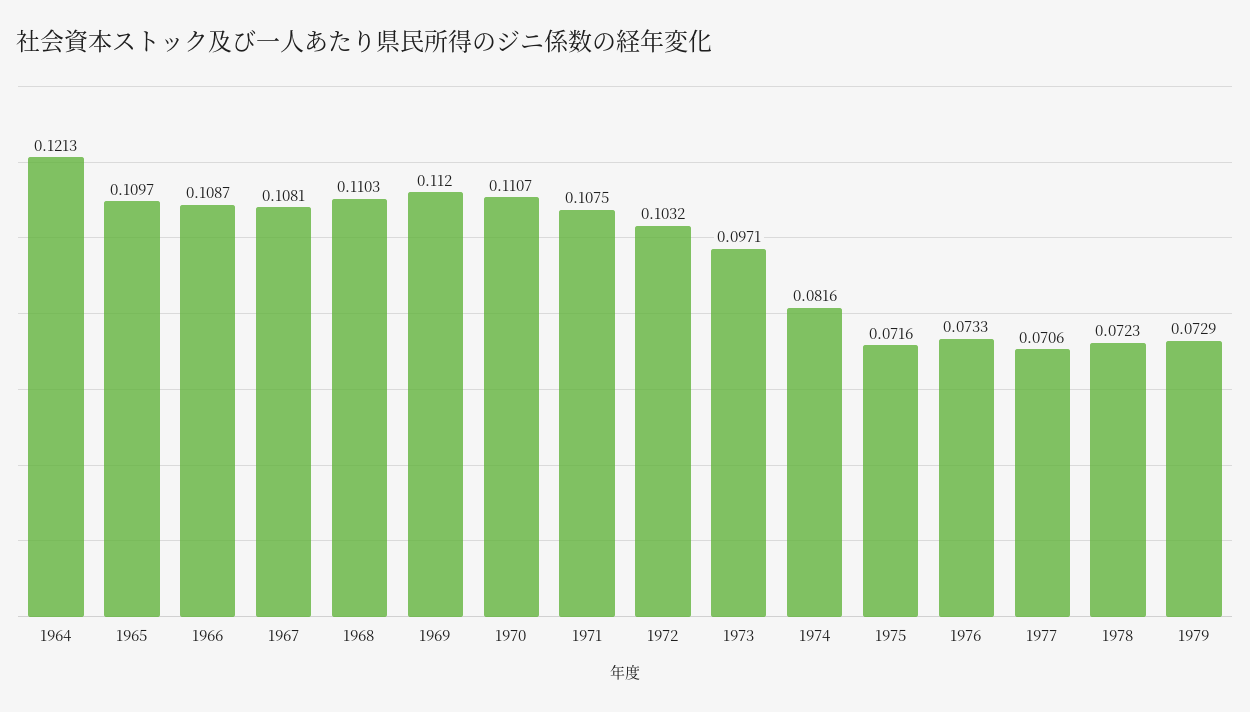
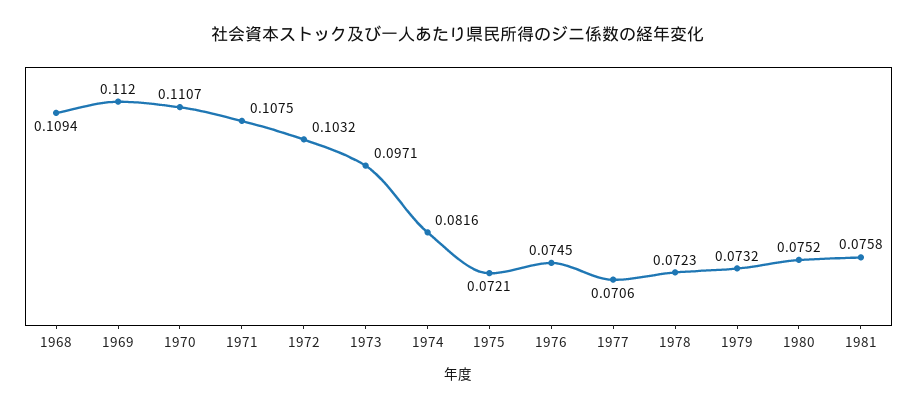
1964: 0.1213 -> none
1965: 0.1097 -> none
1966: 0.1087 -> none
1967: 0.1081 -> none
1968: 0.1103 -> 0.1094
1975: 0.0716 -> 0.0721
1976: 0.0733 -> 0.0745
1979: 0.0729 -> 0.0732
1980: none -> 0.0752
1981: none -> 0.0758

